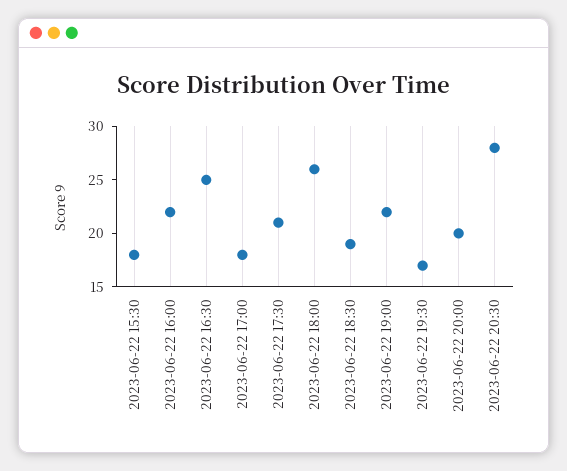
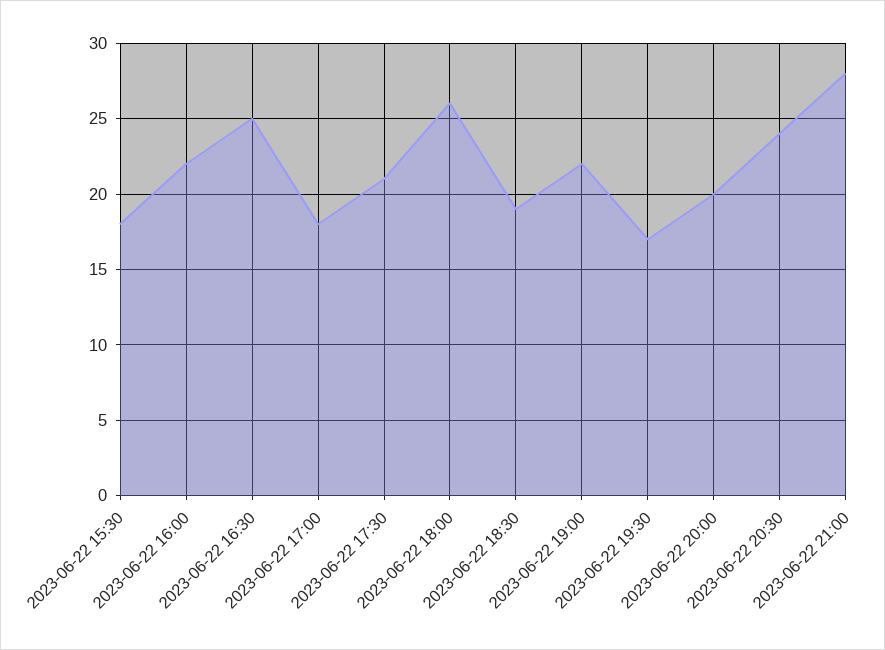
2023-06-22 20:30: 28 -> 24
2023-06-22 21:00: none -> 28

